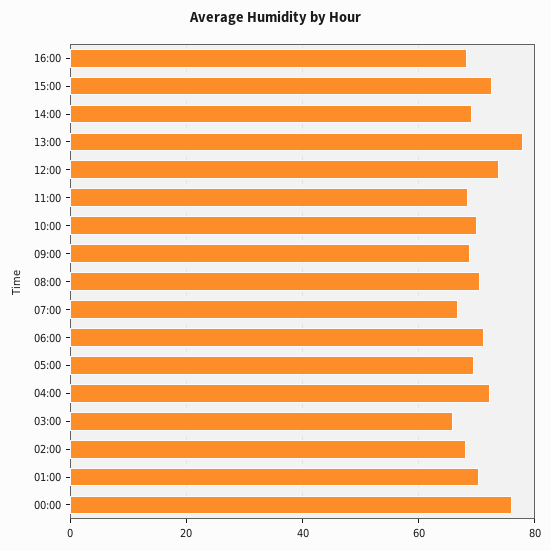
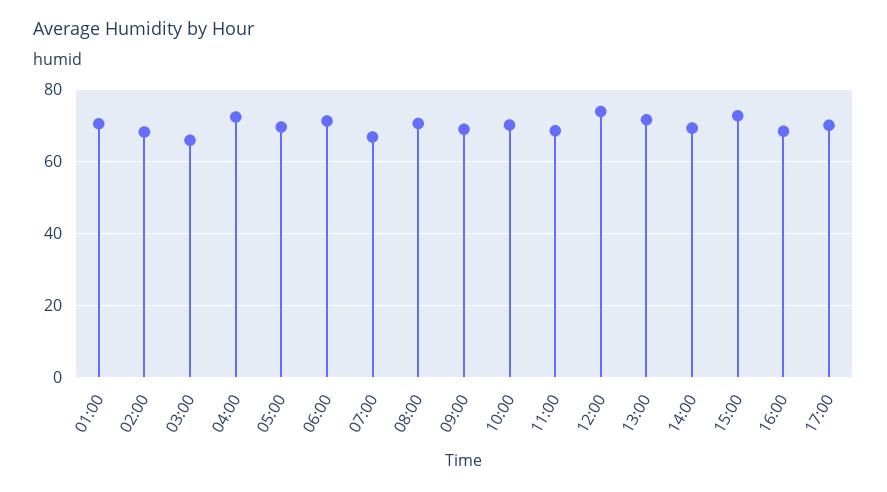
13:00: 78 -> 72
00:00: 76 -> none
17:00: none -> 70

